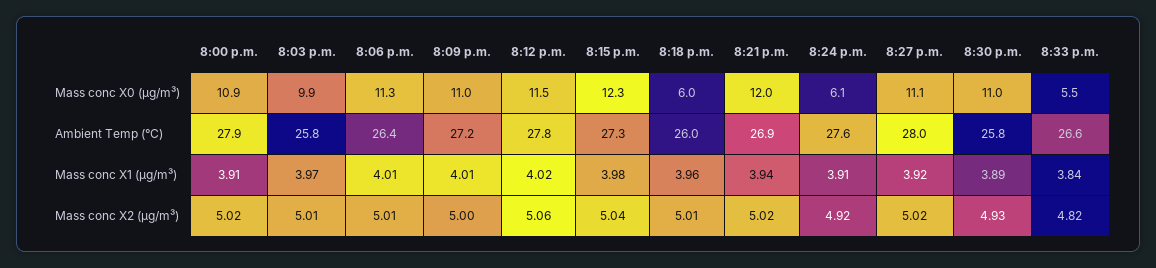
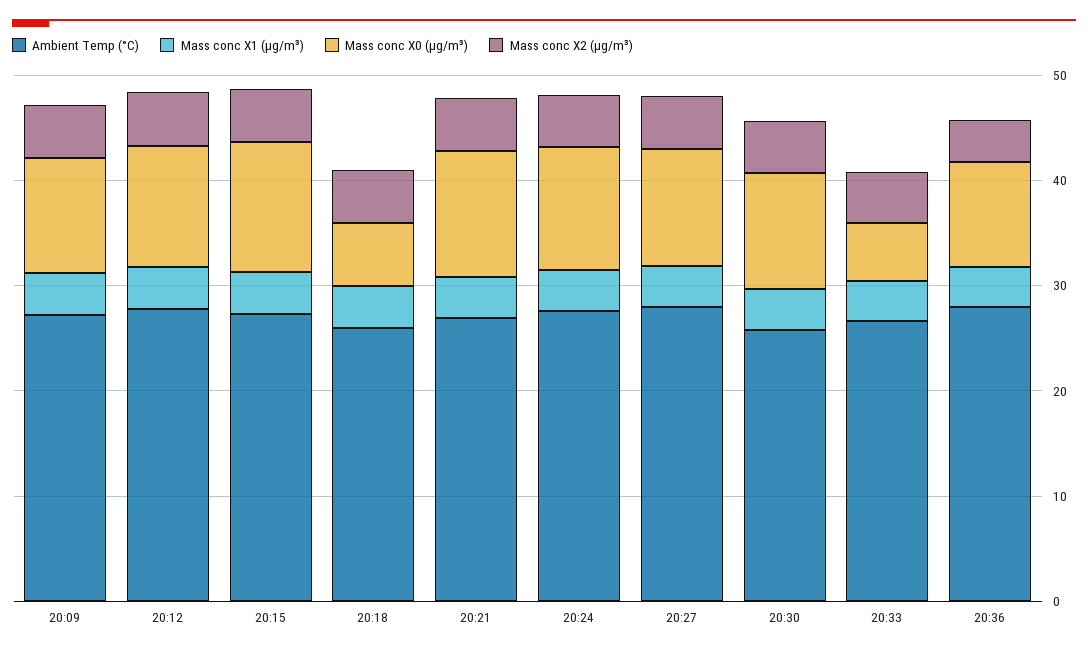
Mass conc X0 (μg/m³), 8:00 p.m.: 10.9 -> none
Mass conc X0 (μg/m³), 8:03 p.m.: 9.9 -> none
Mass conc X0 (μg/m³), 8:06 p.m.: 11.3 -> none
Mass conc X0 (μg/m³), 8:24 p.m.: 6.1 -> 12
Ambient Temp (°C), 8:00 p.m.: 27.9 -> none
Ambient Temp (°C), 8:03 p.m.: 25.8 -> none
Ambient Temp (°C), 8:06 p.m.: 26.4 -> none
Mass conc X1 (μg/m³), 8:00 p.m.: 3.91 -> none
Mass conc X1 (μg/m³), 8:03 p.m.: 3.97 -> none
Mass conc X1 (μg/m³), 8:06 p.m.: 4.01 -> none
Mass conc X2 (μg/m³), 8:00 p.m.: 5.02 -> none
Mass conc X2 (μg/m³), 8:03 p.m.: 5.01 -> none
Mass conc X2 (μg/m³), 8:06 p.m.: 5.01 -> none
Ambient Temp (°C), 20:36: none -> 28
Mass conc X1 (μg/m³), 20:36: none -> 4
Mass conc X0 (μg/m³), 20:36: none -> 10
Mass conc X2 (μg/m³), 20:36: none -> 4

